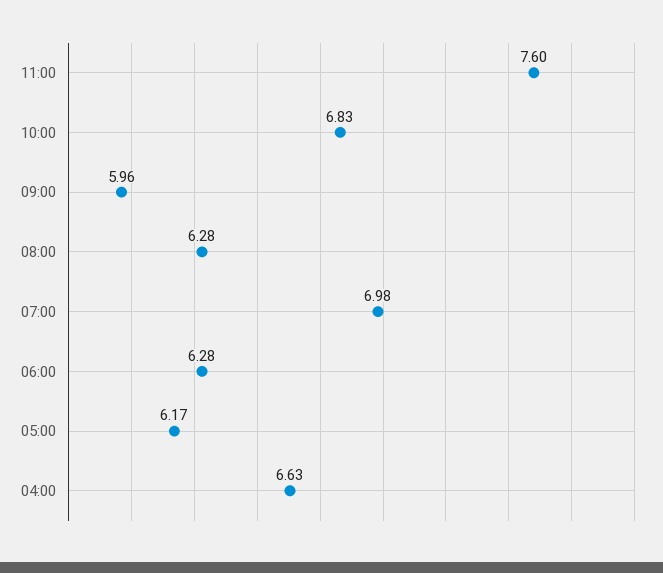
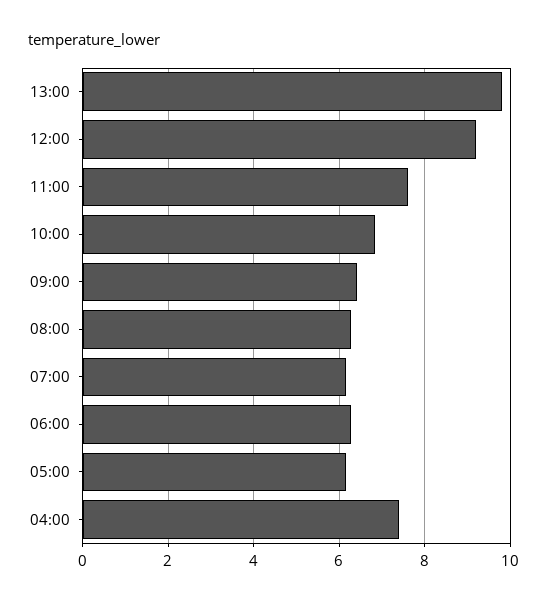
09:00: 5.96 -> 6.4
07:00: 6.98 -> 6.2
04:00: 6.63 -> 7.4
13:00: none -> 9.8
12:00: none -> 9.2

